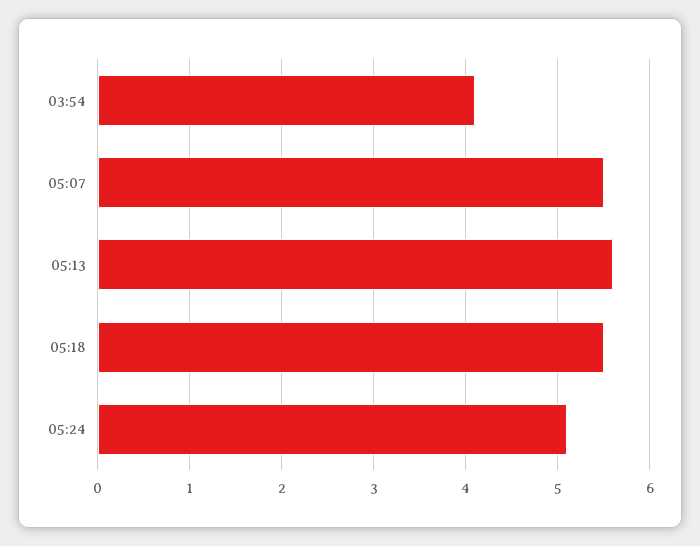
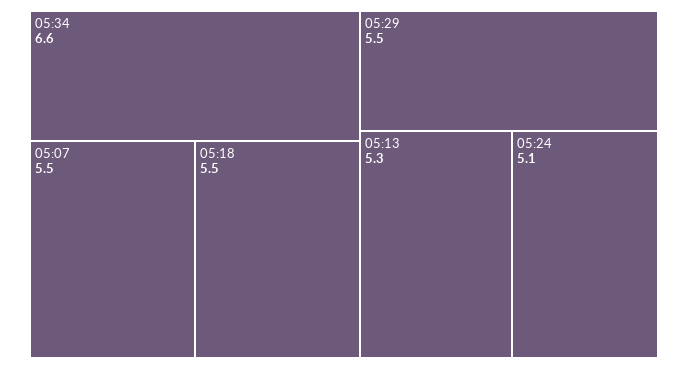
03:54: 4.1 -> none
05:13: 5.6 -> 5.3
05:34: none -> 6.6
05:29: none -> 5.5

